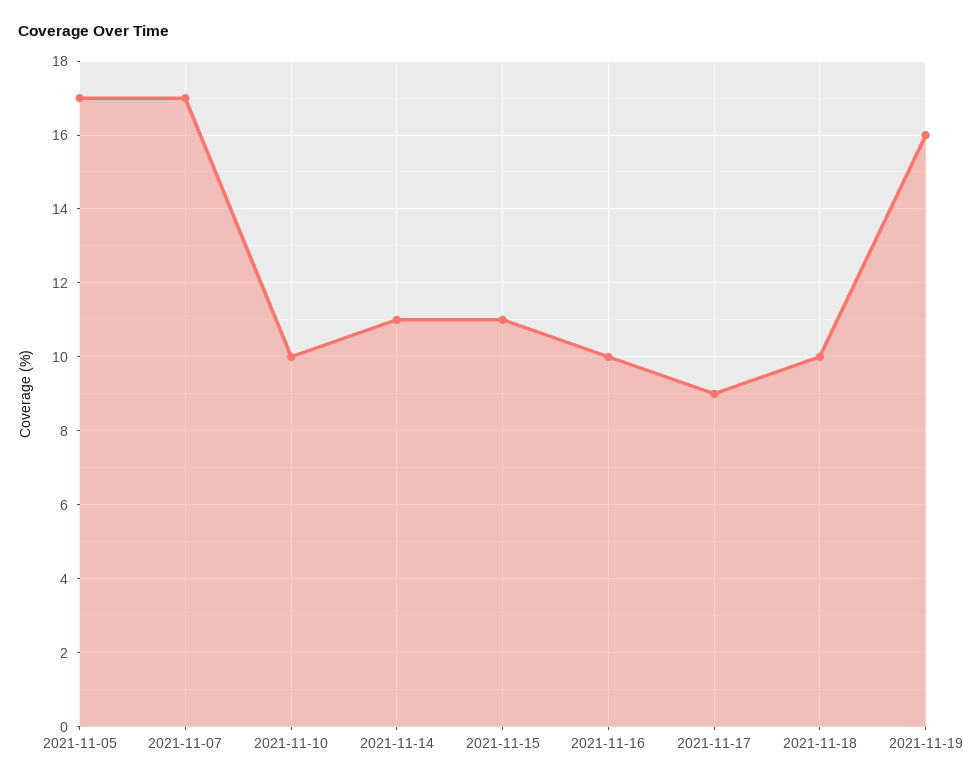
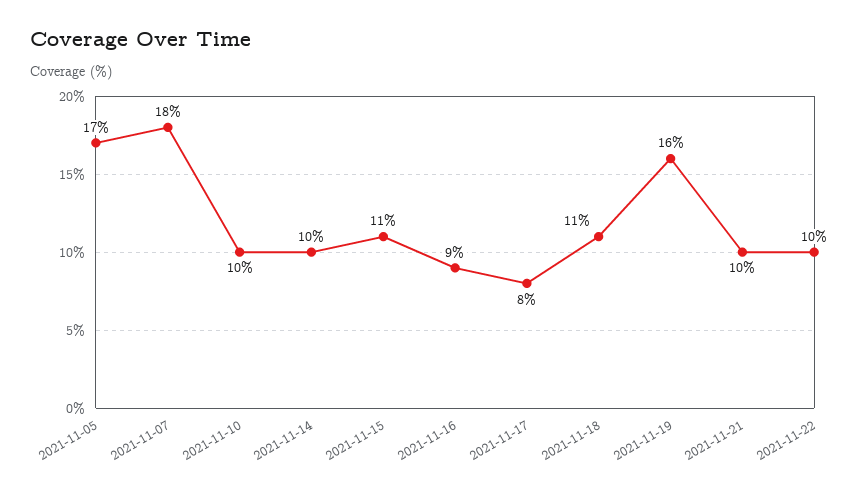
2021-11-07: 17 -> 18
2021-11-14: 11 -> 10
2021-11-16: 10 -> 9
2021-11-17: 9 -> 8
2021-11-18: 10 -> 11
2021-11-21: none -> 10
2021-11-22: none -> 10

